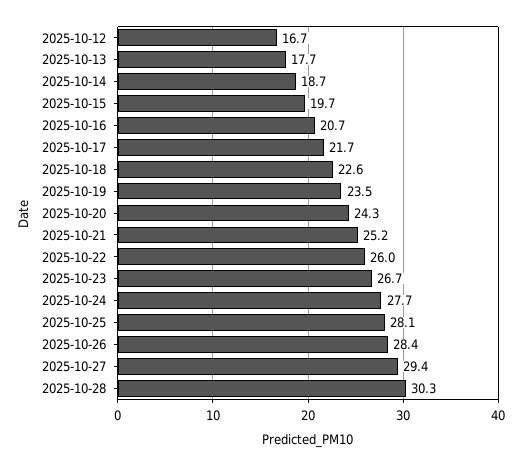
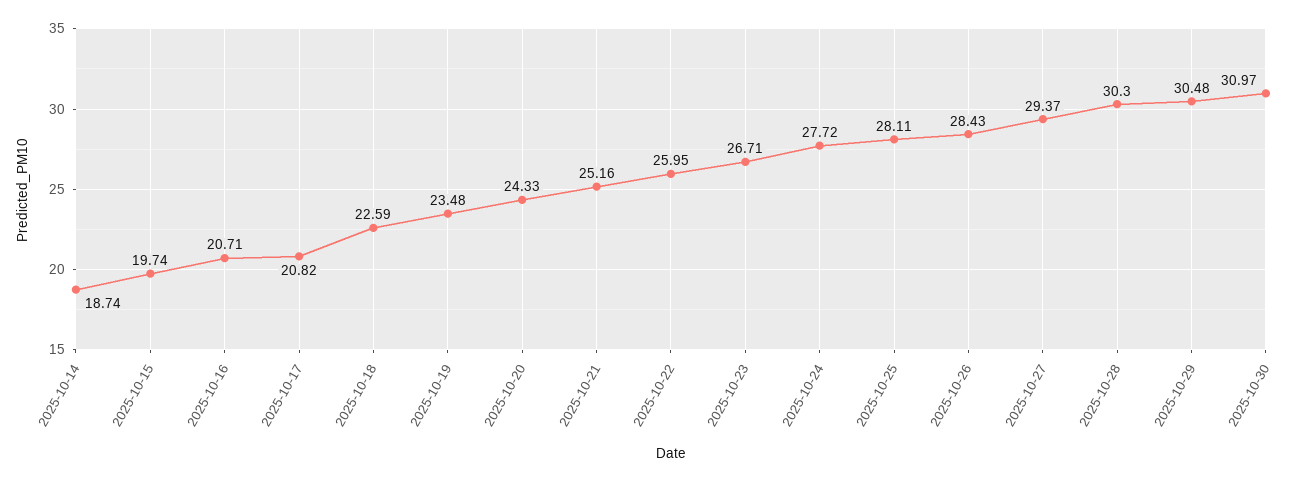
2025-10-12: 16.7 -> none
2025-10-13: 17.7 -> none
2025-10-17: 21.7 -> 20.82
2025-10-29: none -> 30.48
2025-10-30: none -> 30.97

